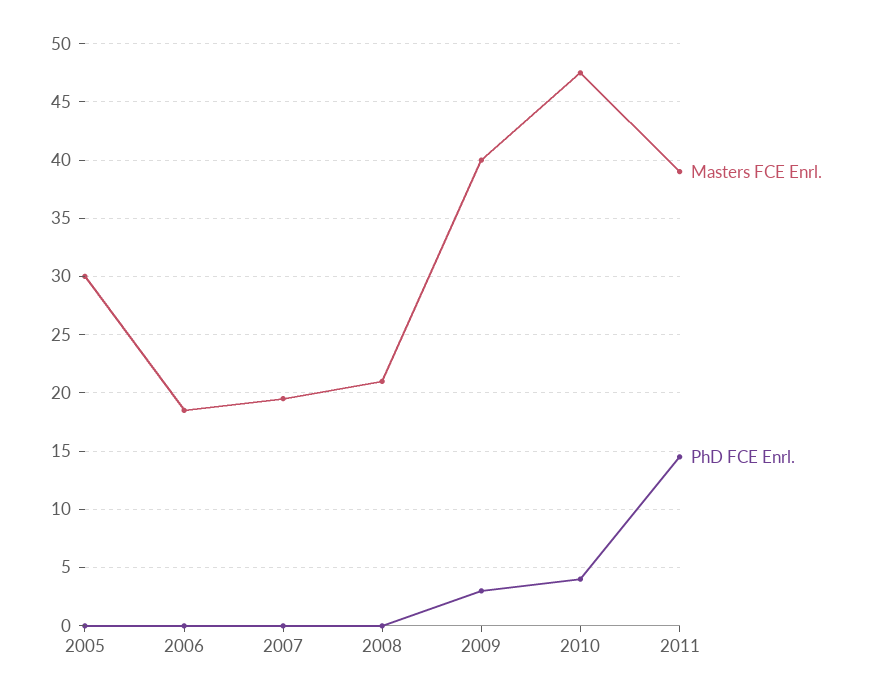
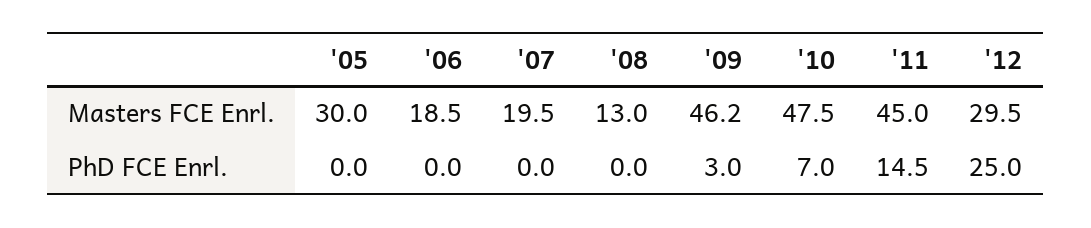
Masters FCE Enrl., 2008: 21 -> 13
Masters FCE Enrl., 2009: 40 -> 46.2
PhD FCE Enrl., 2010: 4 -> 7
Masters FCE Enrl., 2011: 39 -> 45
Masters FCE Enrl., '12: none -> 29.5
PhD FCE Enrl., '12: none -> 25

